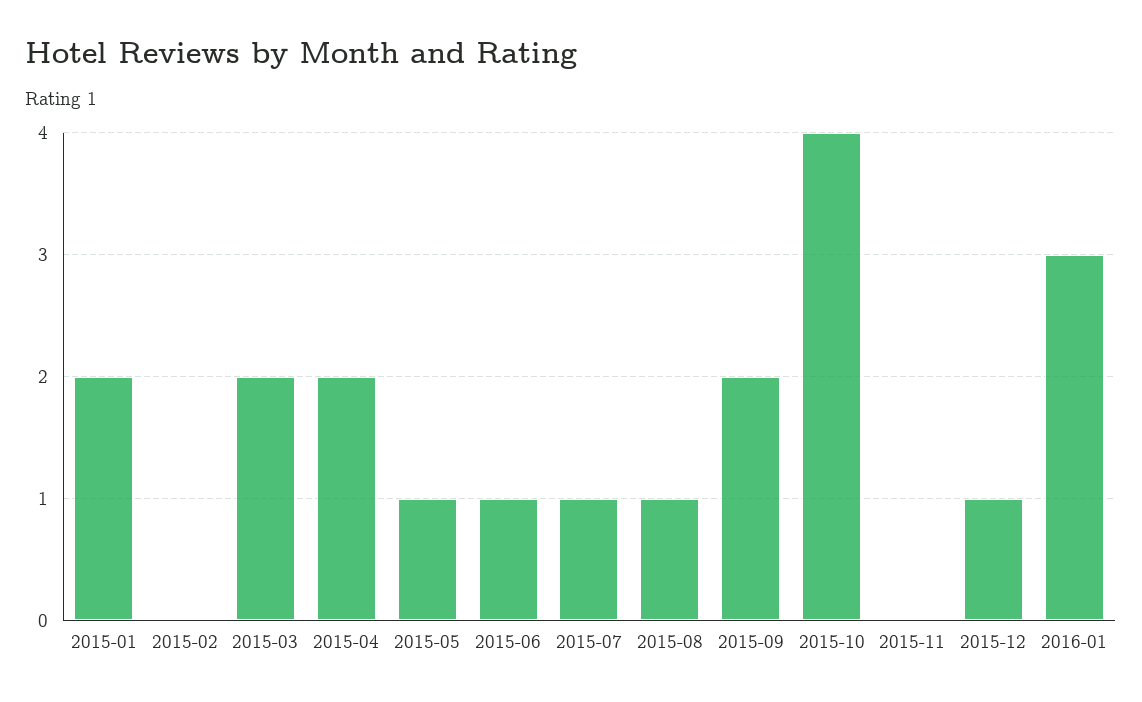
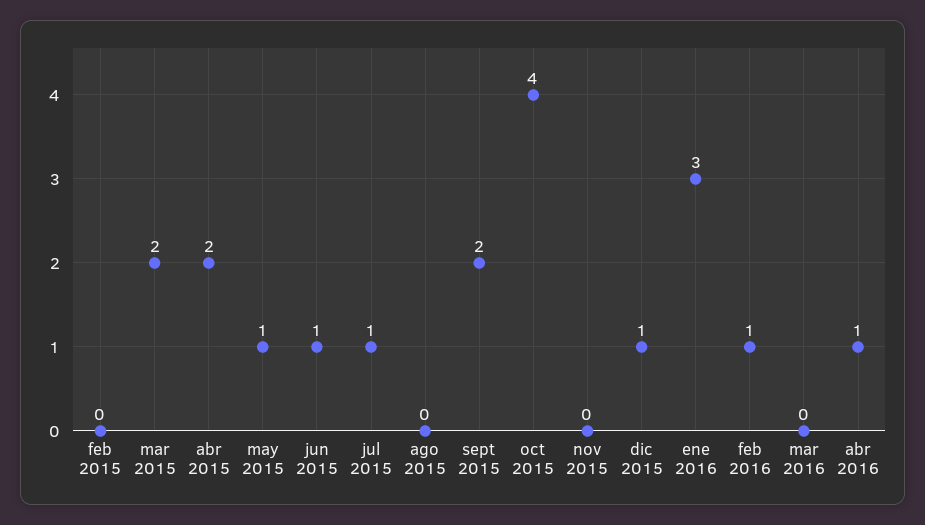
2015-01: 2 -> none
2015-08: 1 -> 0
feb 2016: none -> 1
mar 2016: none -> 0
abr 2016: none -> 1

